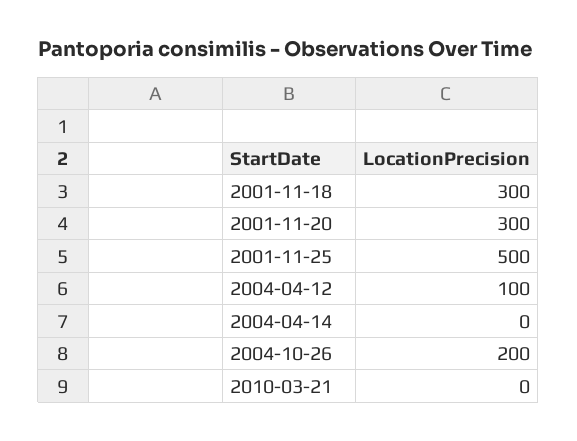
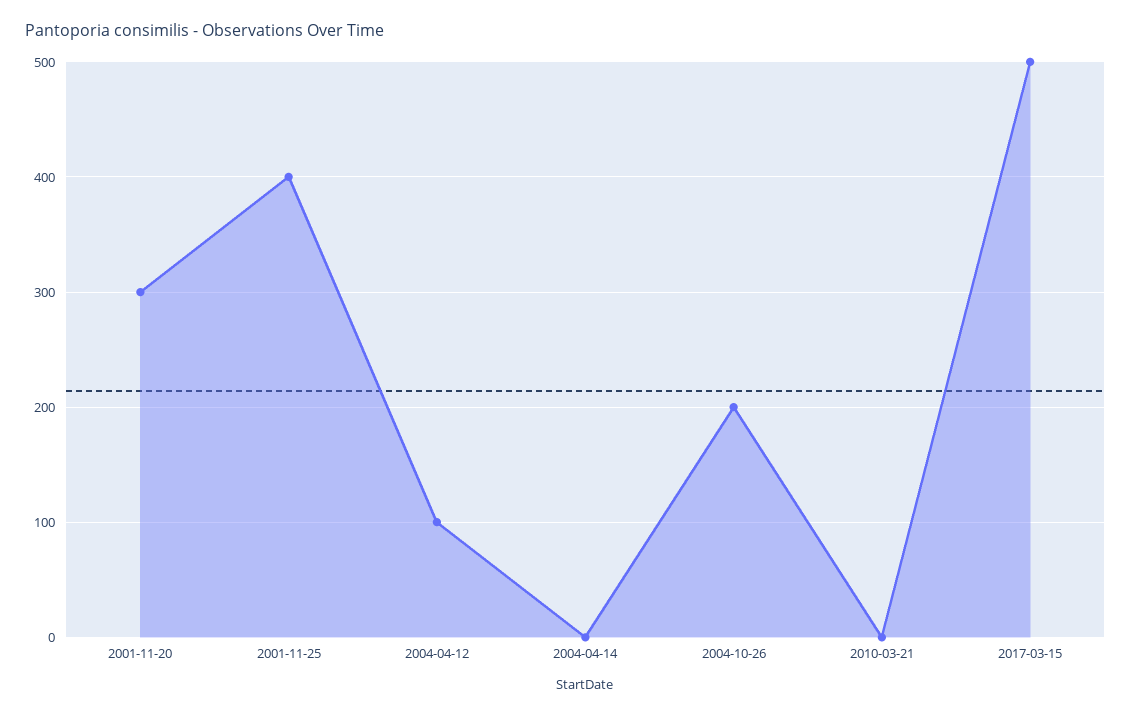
2001-11-18: 300 -> none
2001-11-25: 500 -> 400
2017-03-15: none -> 500

